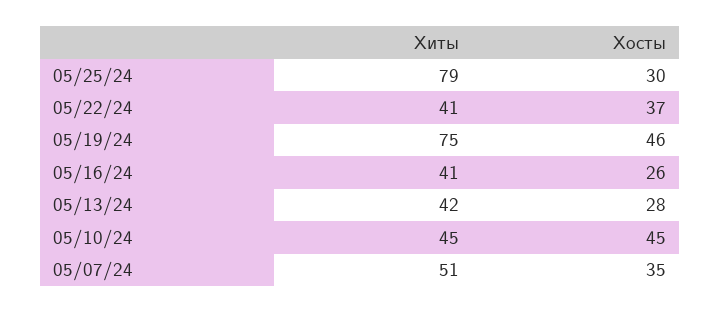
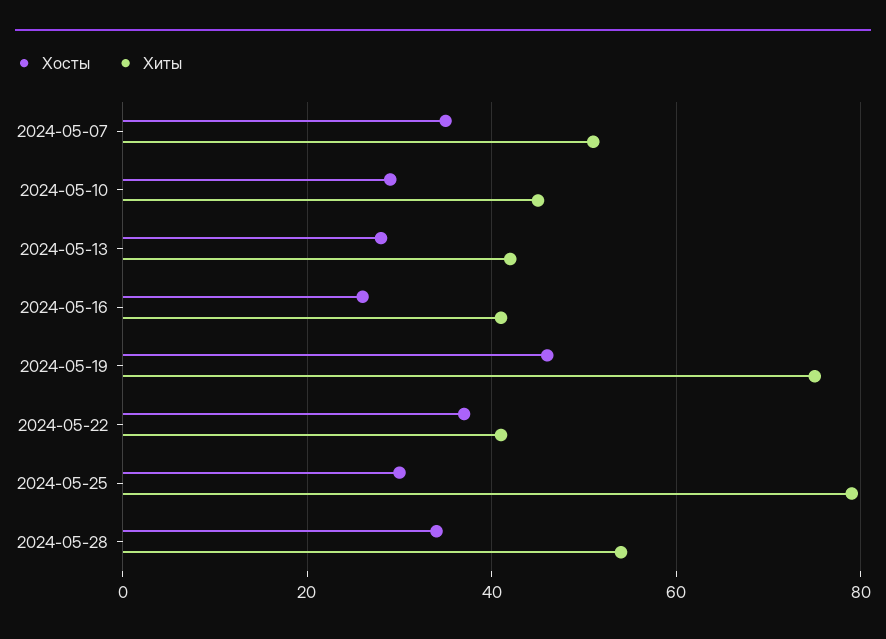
Хосты, 05/10/24: 45 -> 30
Хосты, 2024-05-28: none -> 35
Хиты, 2024-05-28: none -> 55

